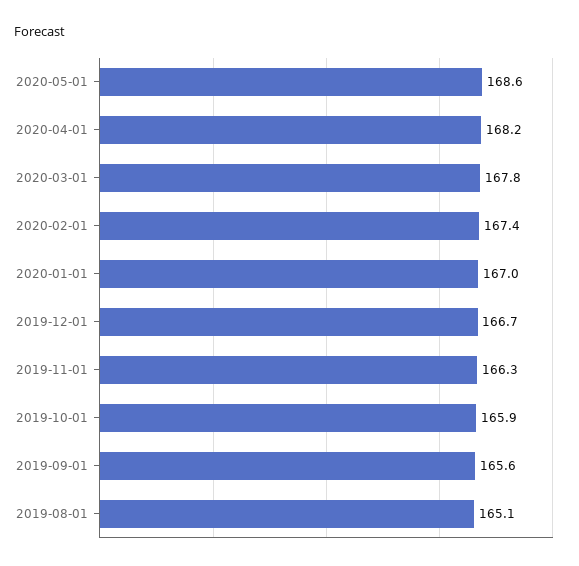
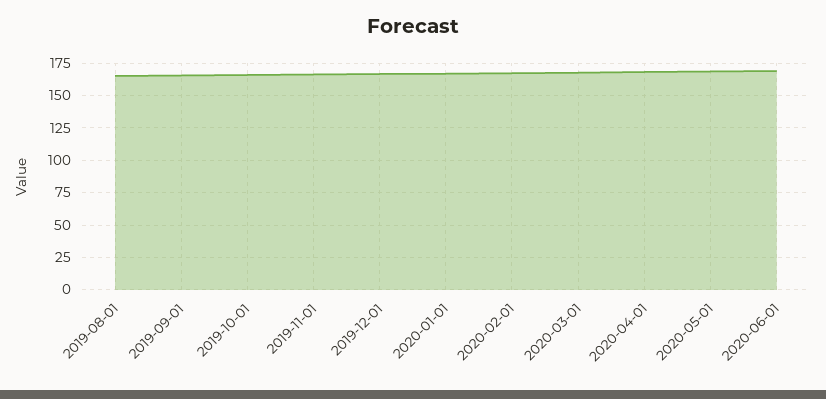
2020-06-01: none -> 170

